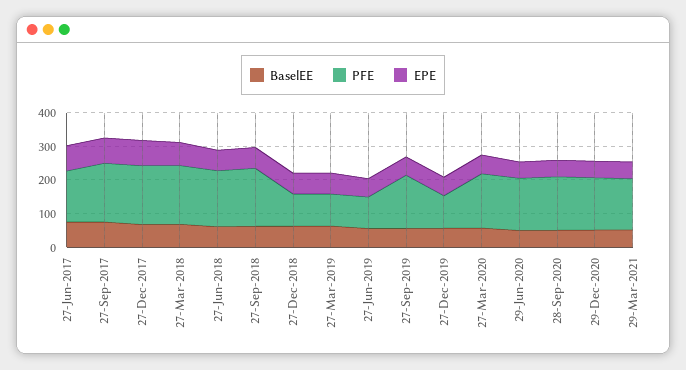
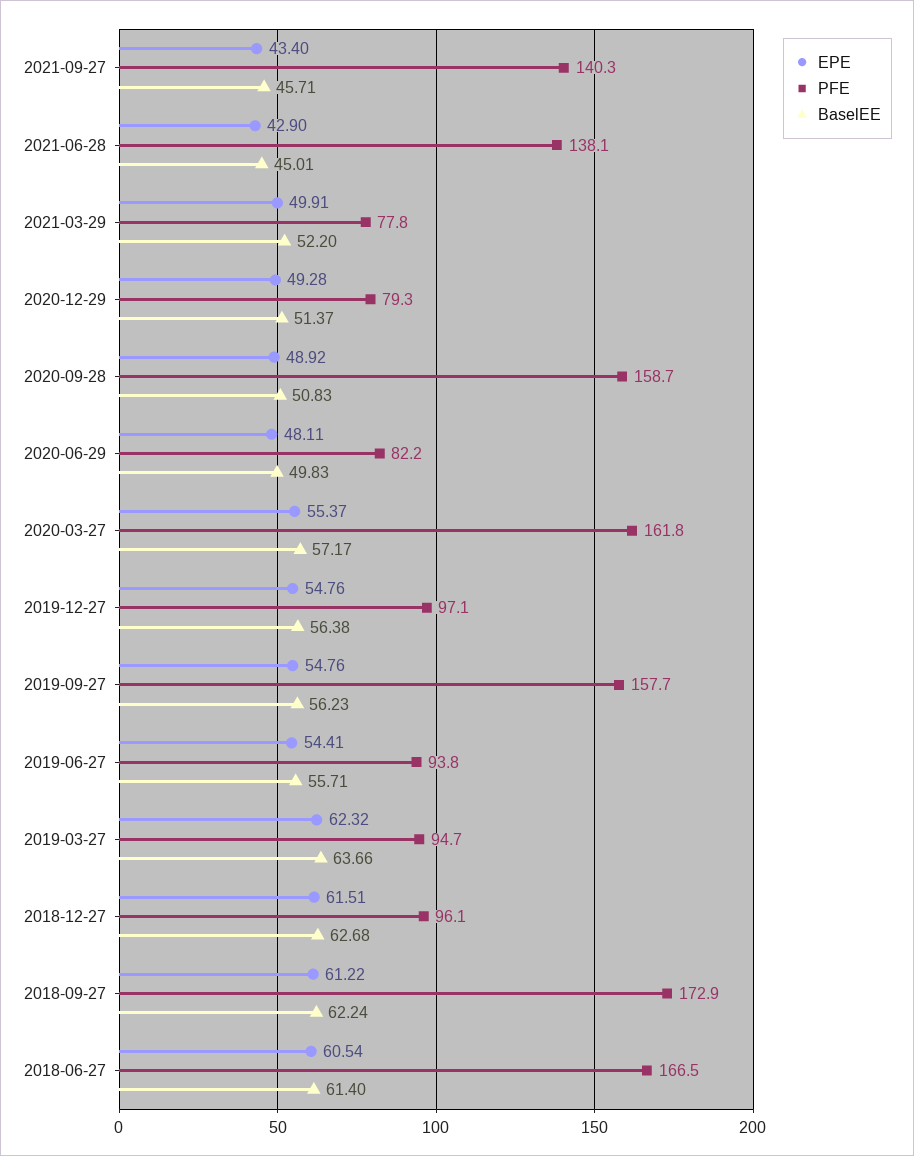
BaselEE, 27-Jun-2017: 75 -> none
PFE, 27-Jun-2017: 150 -> none
EPE, 27-Jun-2017: 75 -> none
BaselEE, 27-Sep-2017: 75 -> none
PFE, 27-Sep-2017: 175 -> none
EPE, 27-Sep-2017: 75 -> none
BaselEE, 27-Dec-2017: 75 -> none
PFE, 27-Dec-2017: 175 -> none
EPE, 27-Dec-2017: 75 -> none
BaselEE, 27-Mar-2018: 75 -> none
PFE, 27-Mar-2018: 175 -> none
EPE, 27-Mar-2018: 75 -> none
PFE, 29-Jun-2020: 150 -> 82.2
PFE, 29-Dec-2020: 150 -> 79.3
PFE, 29-Mar-2021: 150 -> 77.8
EPE, 2021-09-27: none -> 43.4
PFE, 2021-09-27: none -> 140.3
BaselEE, 2021-09-27: none -> 45.71
EPE, 2021-06-28: none -> 42.9
PFE, 2021-06-28: none -> 138.1
BaselEE, 2021-06-28: none -> 45.01

